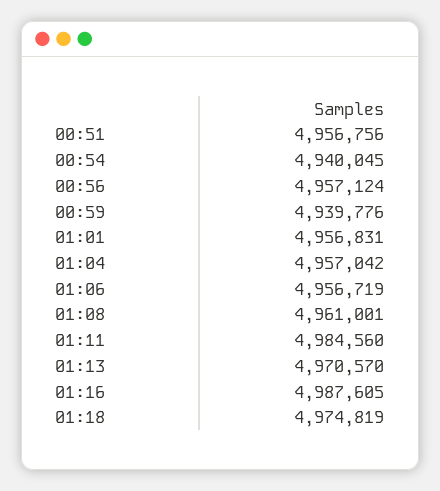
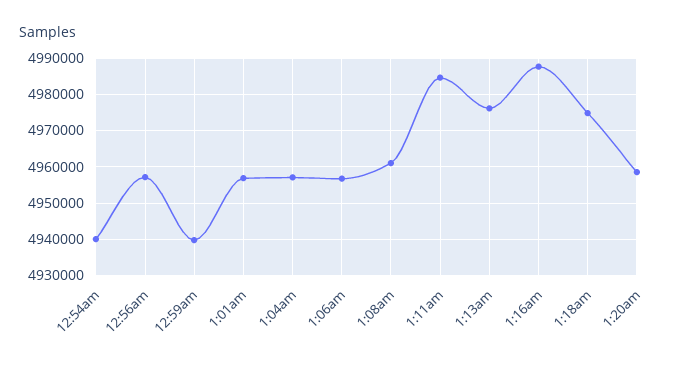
00:51: 4956756 -> none
01:13: 4970570 -> 4976000
1:20am: none -> 4958000

